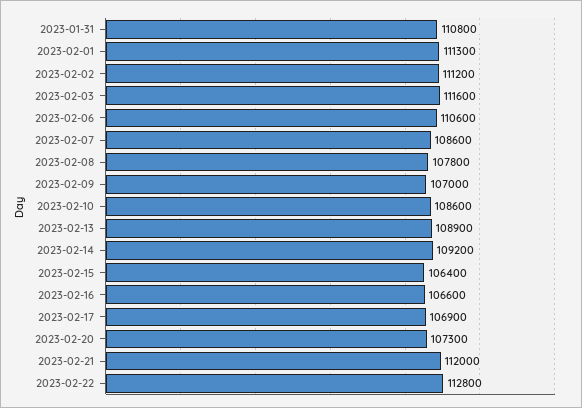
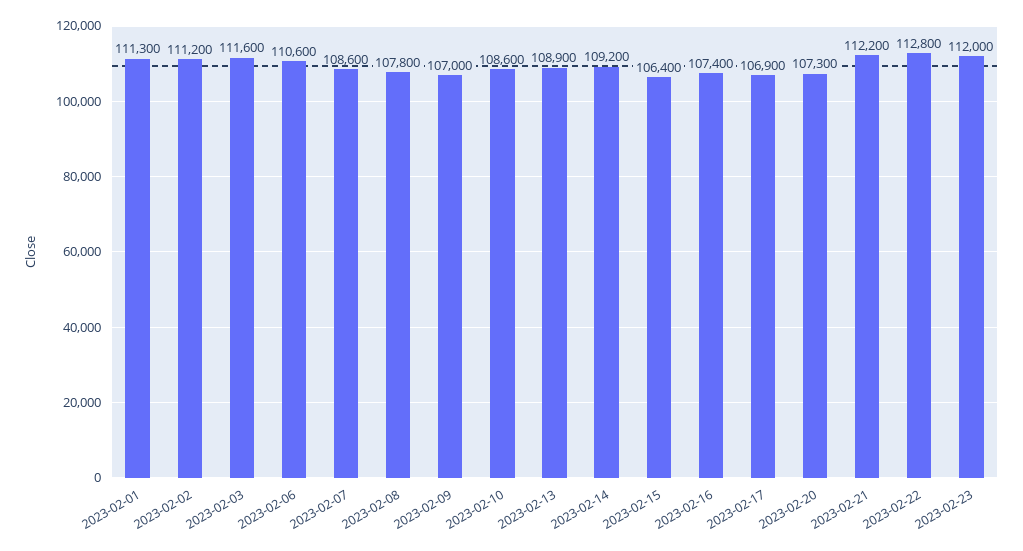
2023-01-31: 110800 -> none
2023-02-16: 106600 -> 107400
2023-02-21: 112000 -> 112200
2023-02-23: none -> 112000

